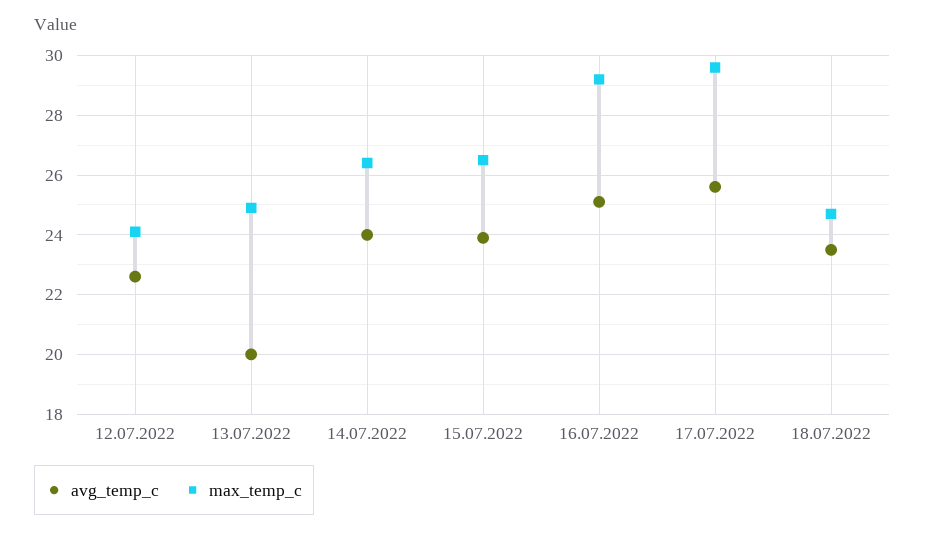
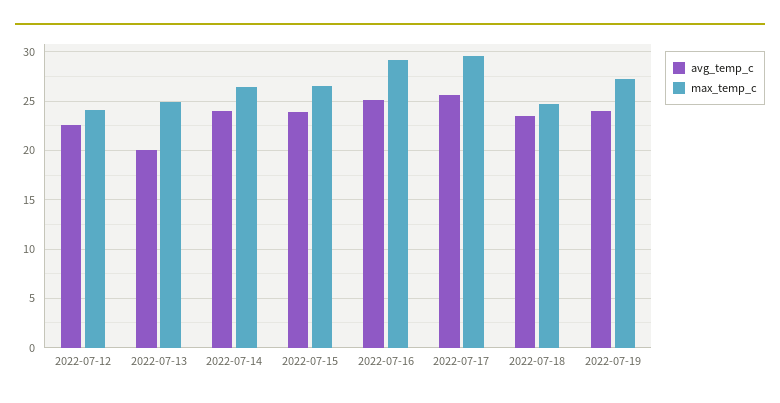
avg_temp_c, 2022-07-19: none -> 24
max_temp_c, 2022-07-19: none -> 27

